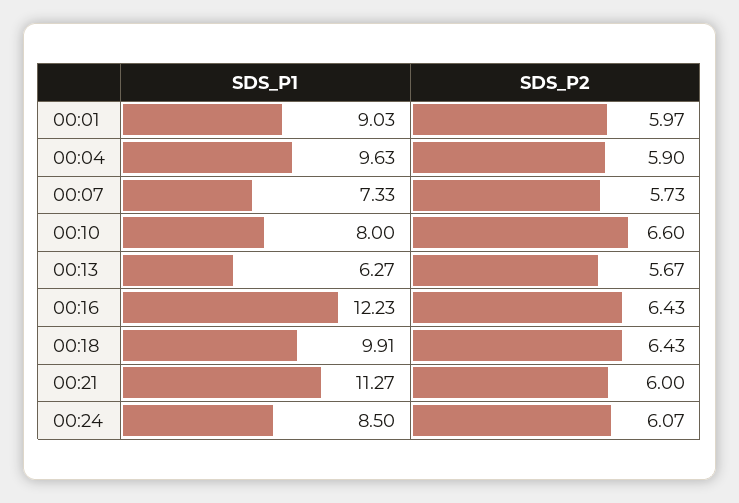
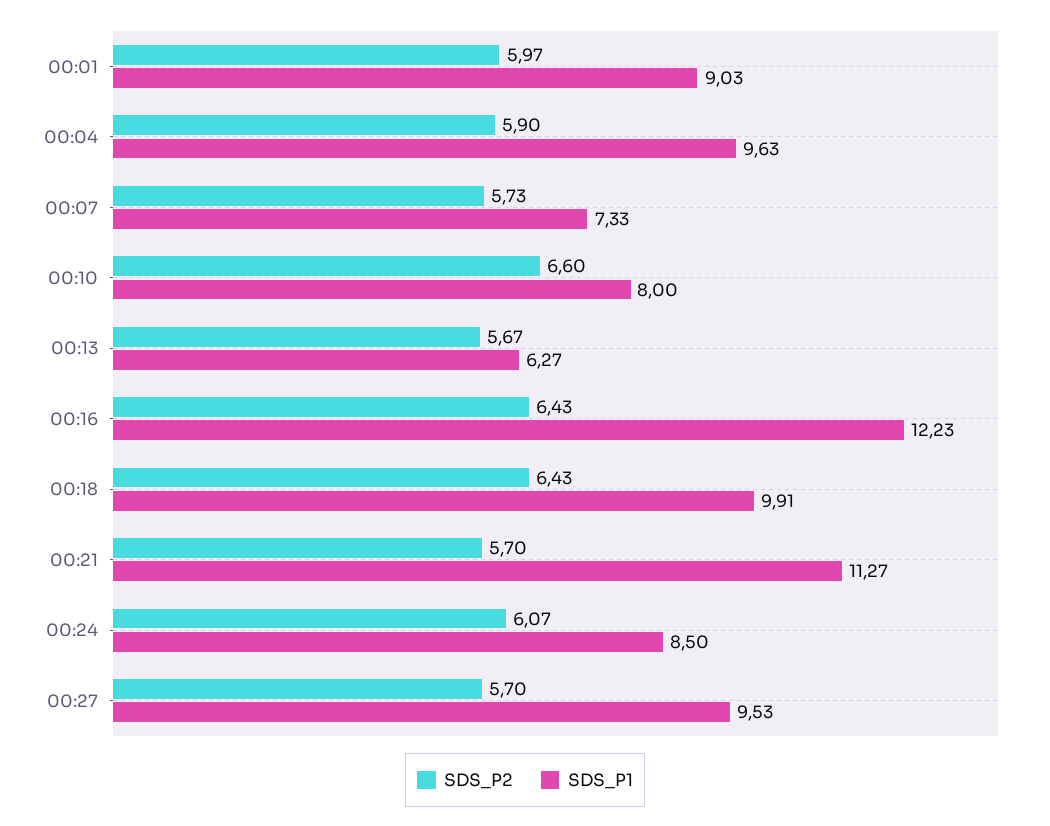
SDS_P2, 00:21: 6 -> 5.7
SDS_P2, 00:27: none -> 5.7
SDS_P1, 00:27: none -> 9.53

